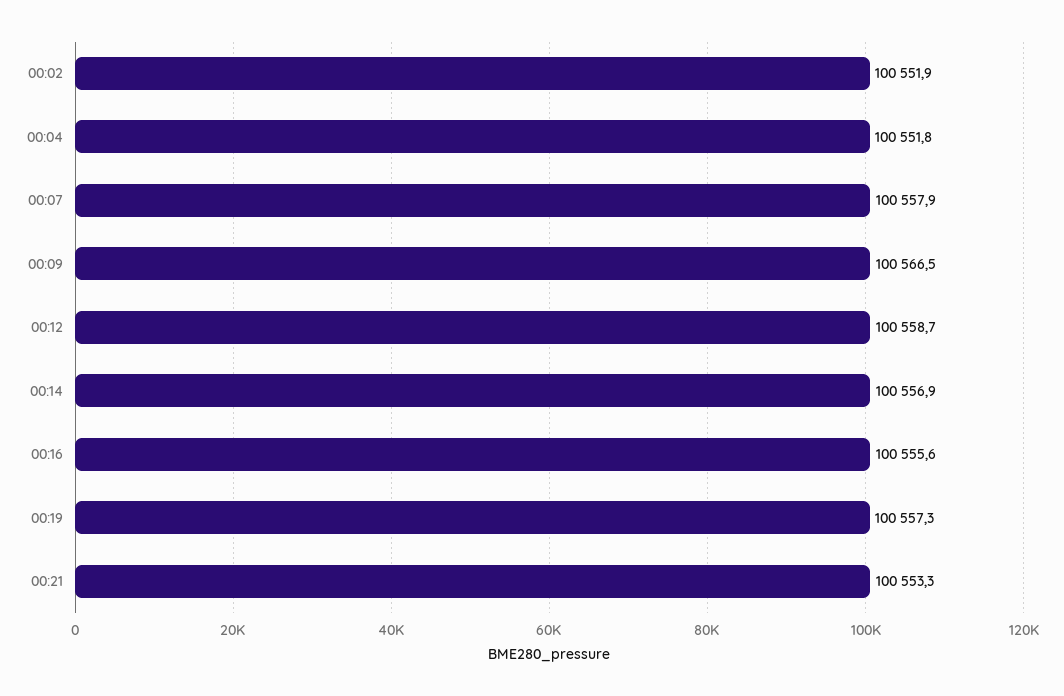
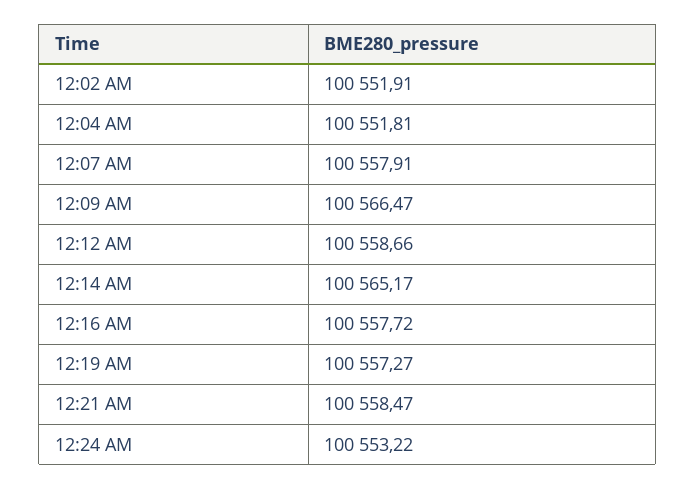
00:14: 100556.9 -> 100565.17
00:16: 100555.6 -> 100557.72
00:21: 100553.3 -> 100558.47
12:24 AM: none -> 100553.22

